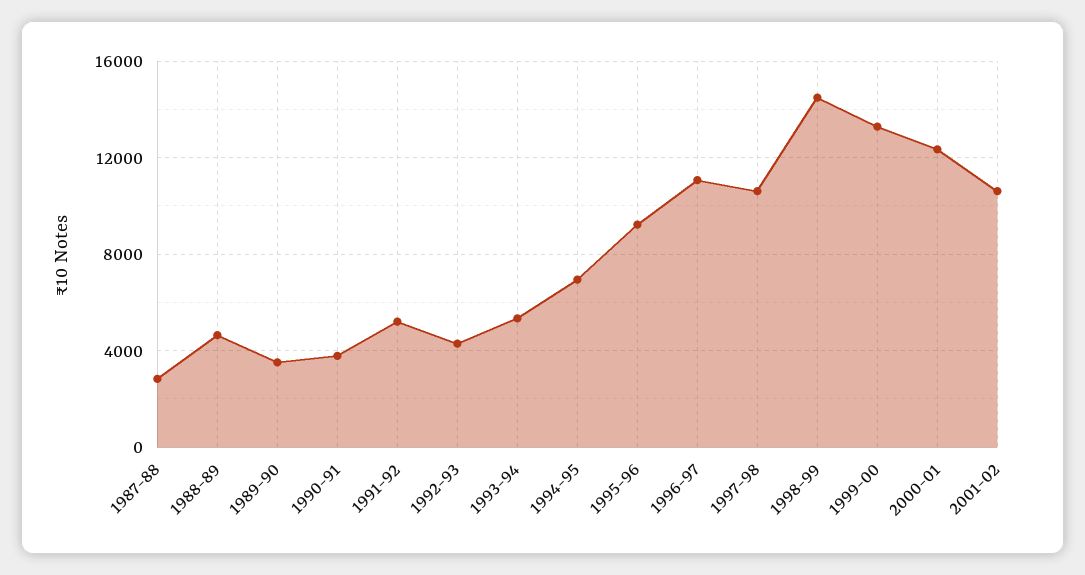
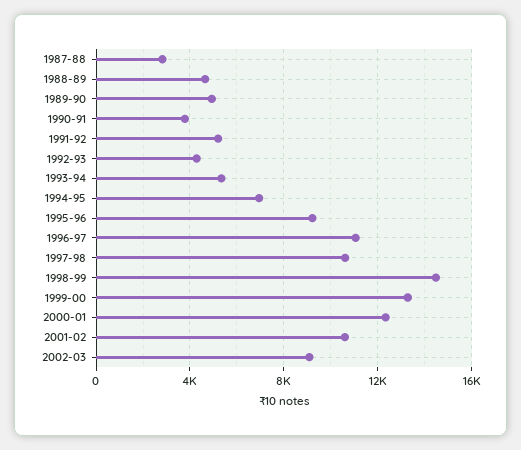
1989-90: 3500 -> 5000
2002-03: none -> 9000

